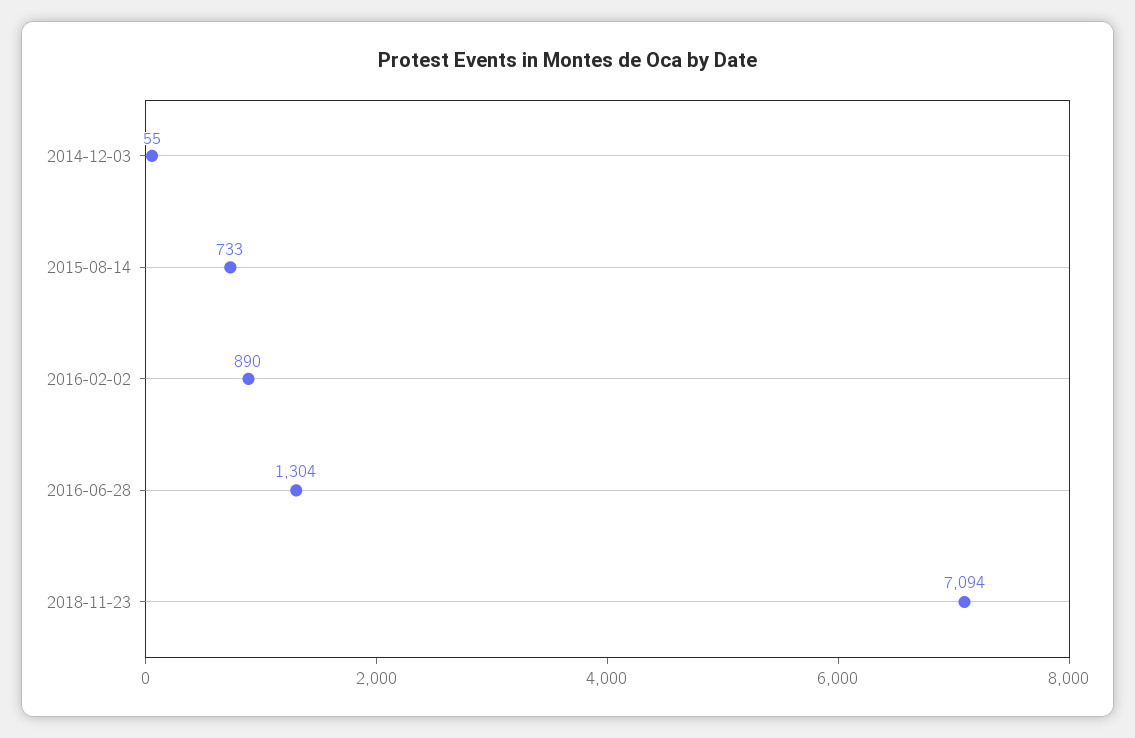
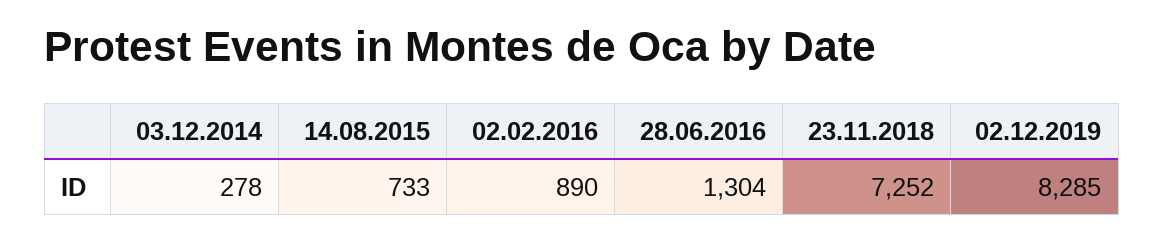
2014-12-03: 55 -> 278
2018-11-23: 7094 -> 7252
02.12.2019: none -> 8285

